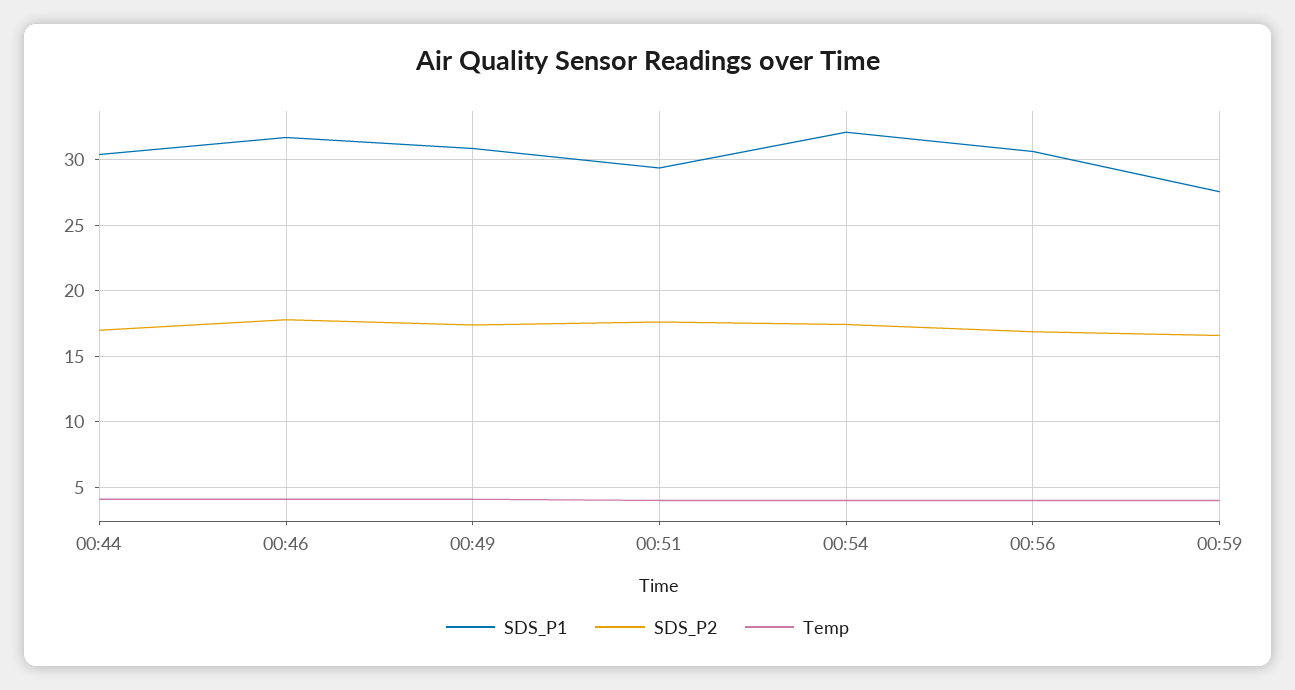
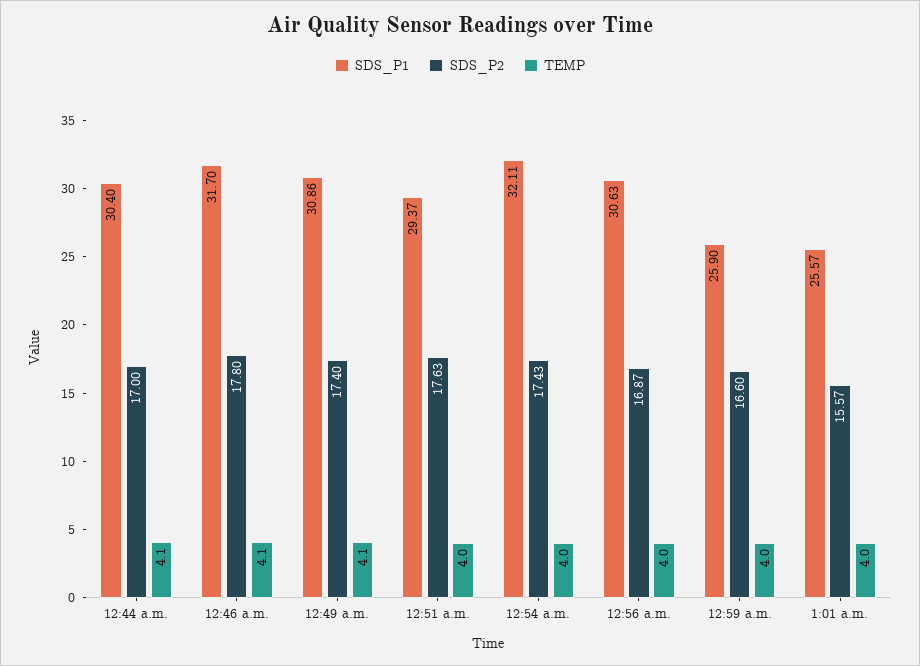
SDS_P1, 00:59: 27.5 -> 25.9
SDS_P1, 1:01 a.m.: none -> 25.57
SDS_P2, 1:01 a.m.: none -> 15.57
Temp, 1:01 a.m.: none -> 4

